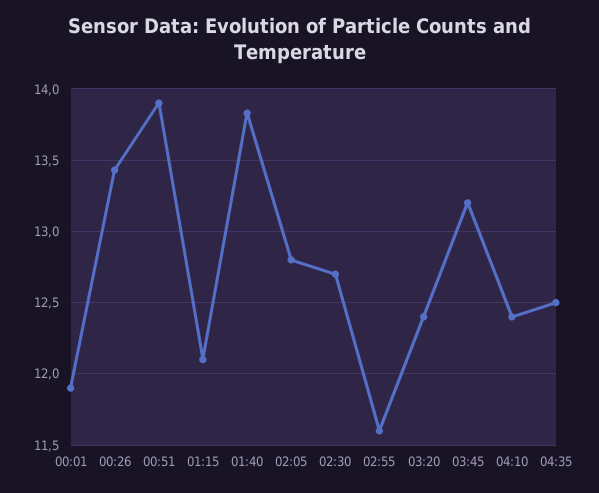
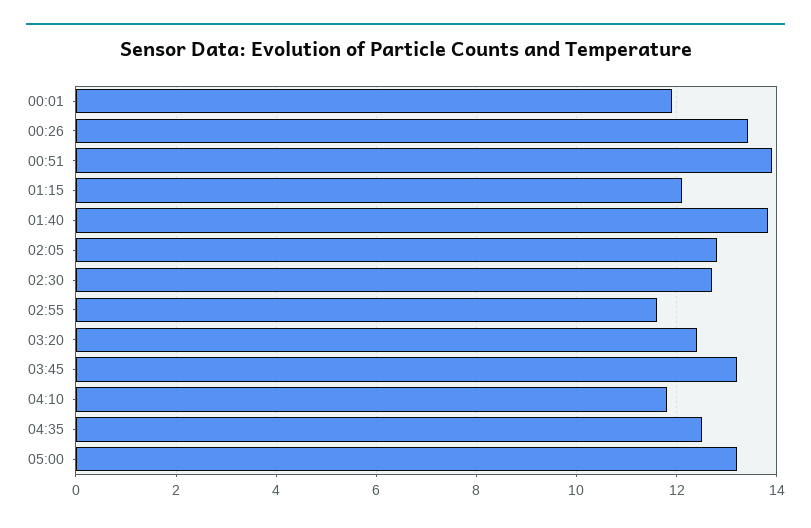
04:10: 12.4 -> 11.8
05:00: none -> 13.2

